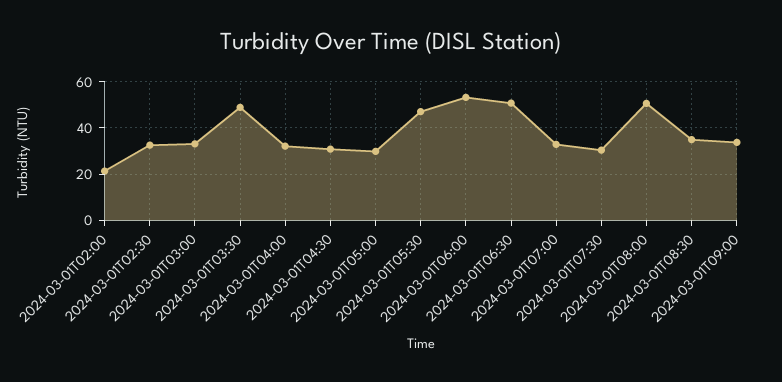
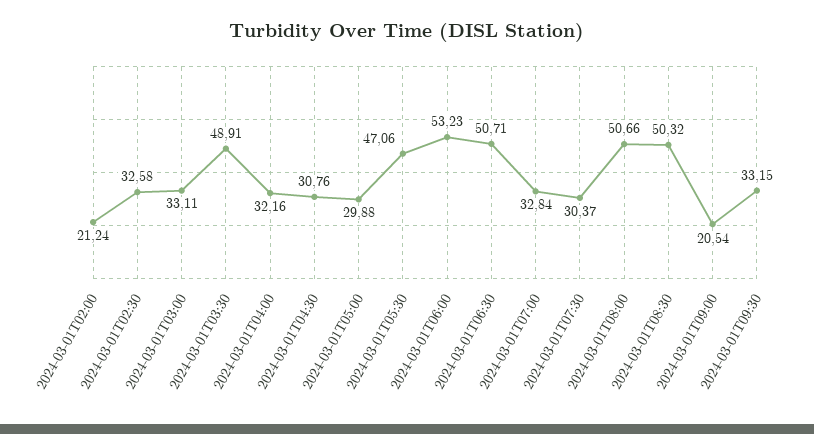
2024-03-01T08:30: 35 -> 50.32
2024-03-01T09:00: 35 -> 20.54
2024-03-01T09:30: none -> 33.15

